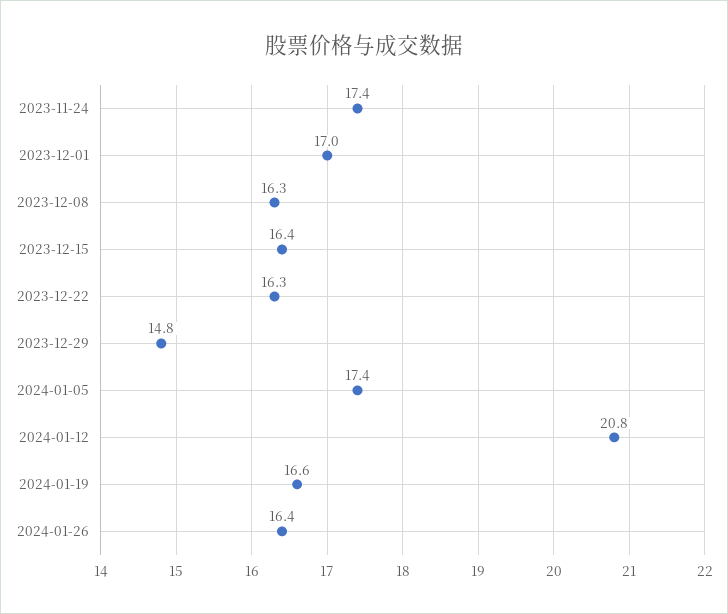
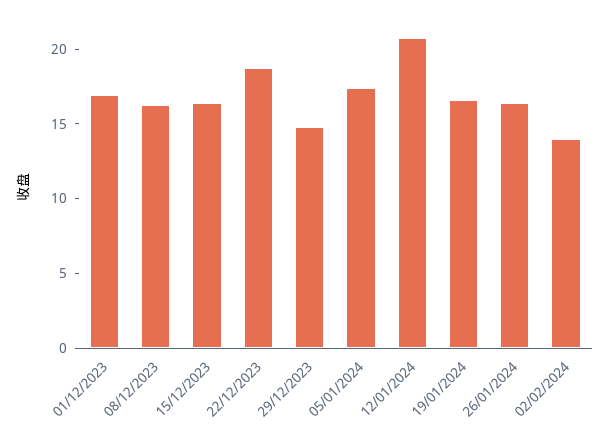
2023-11-24: 17.4 -> none
2023-12-22: 16.3 -> 19
02/02/2024: none -> 14

